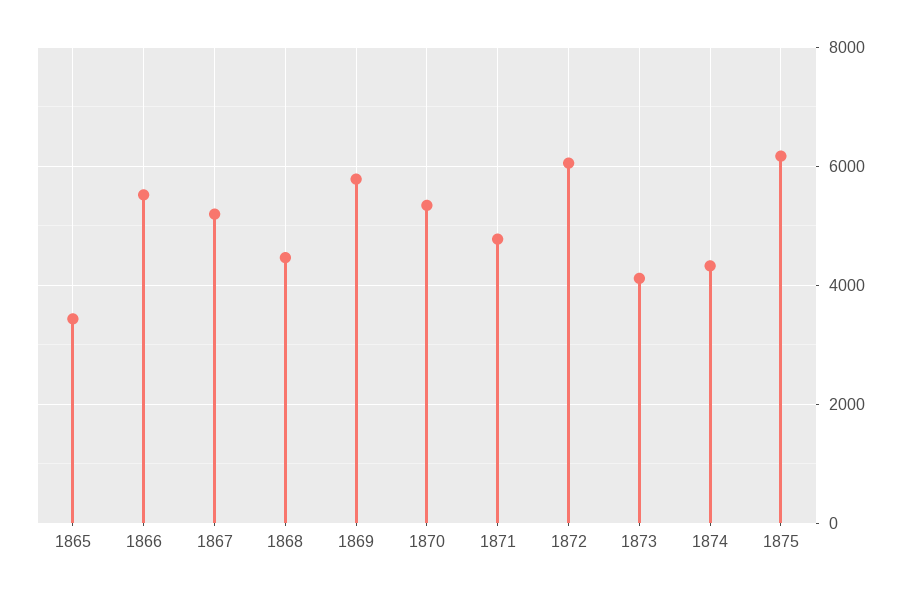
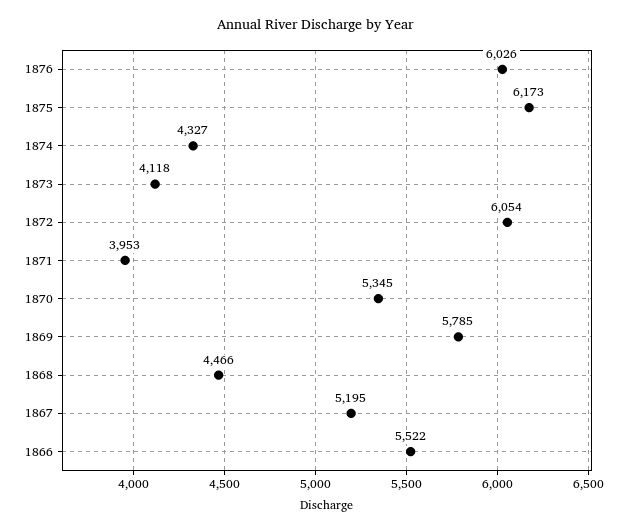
1865: 3400 -> none
1871: 4800 -> 3953
1876: none -> 6026

